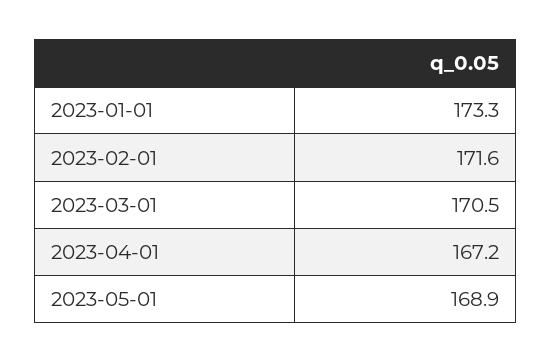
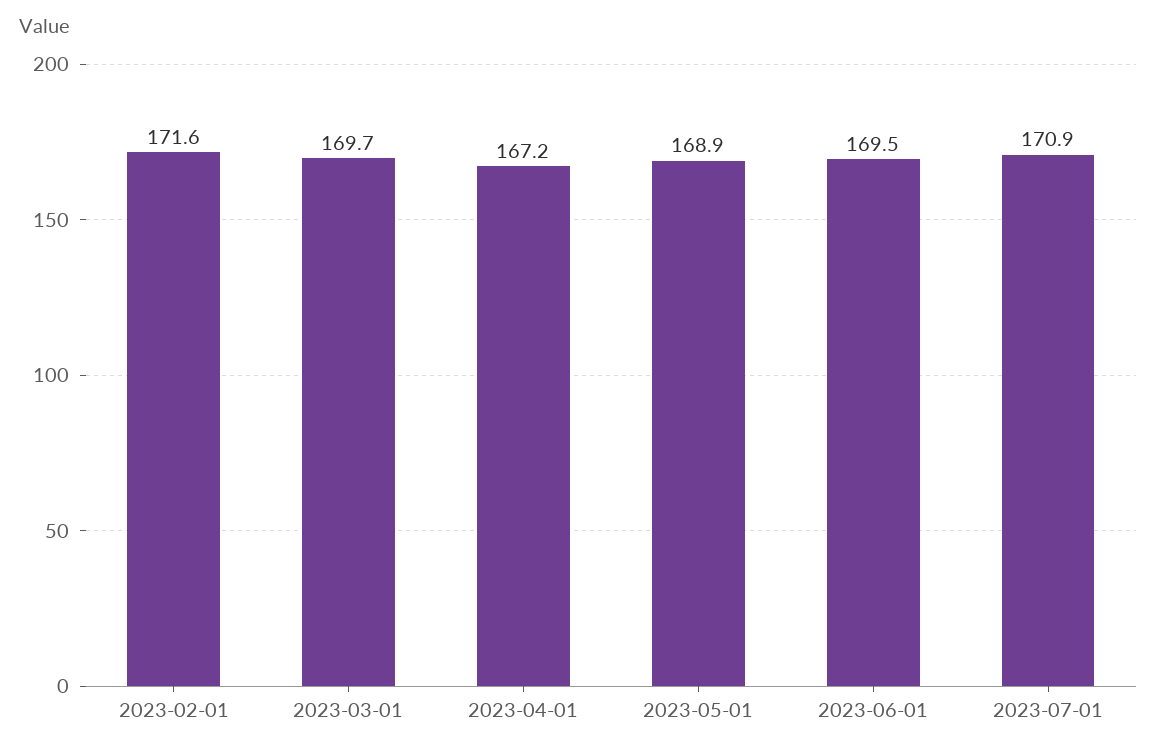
2023-01-01: 173.3 -> none
2023-03-01: 170.5 -> 169.7
2023-06-01: none -> 169.5
2023-07-01: none -> 170.9

